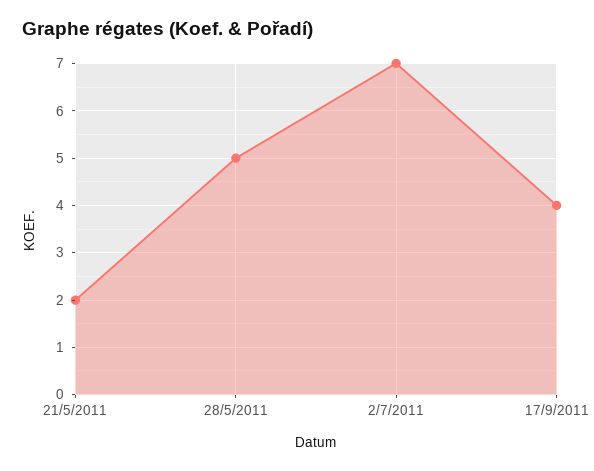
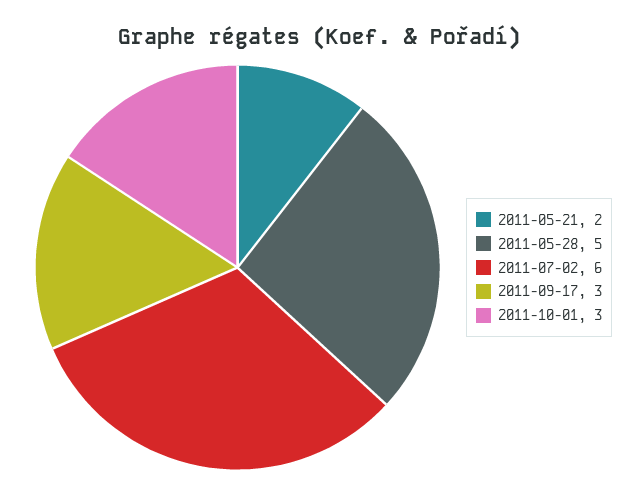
2/7/2011: 7 -> 6
17/9/2011: 4 -> 3
2011-10-01: none -> 3

